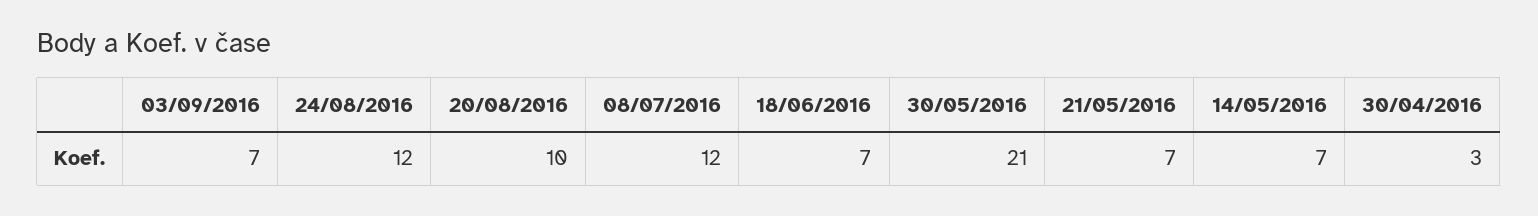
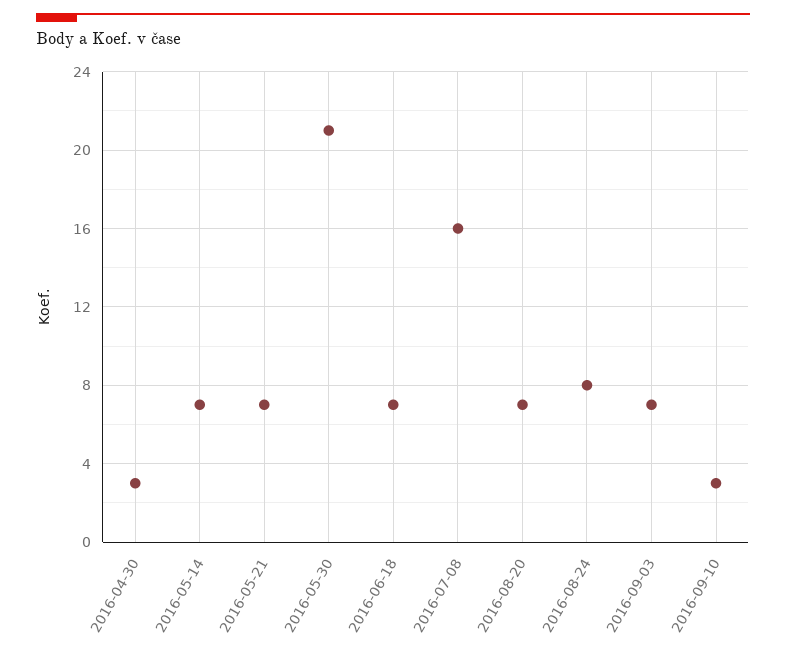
24/08/2016: 12 -> 8
20/08/2016: 10 -> 7
08/07/2016: 12 -> 16
2016-09-10: none -> 3

